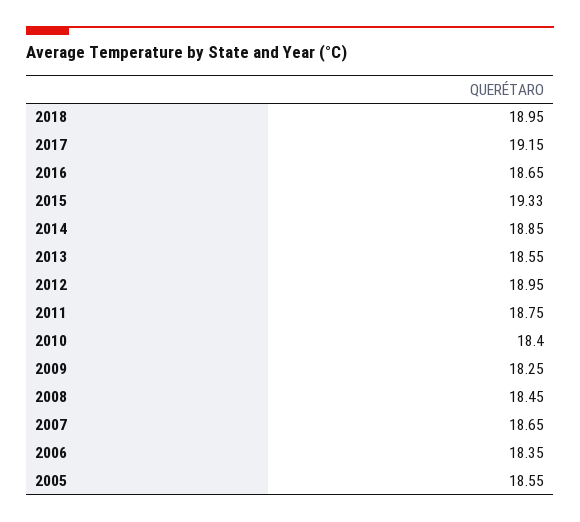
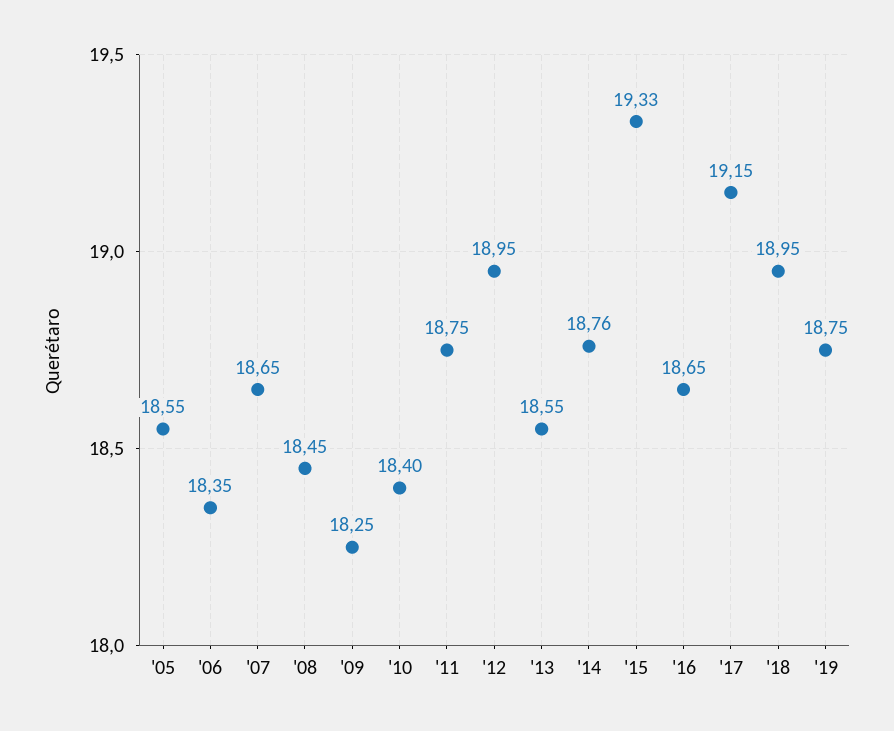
2014: 18.85 -> 18.76
'19: none -> 18.75

